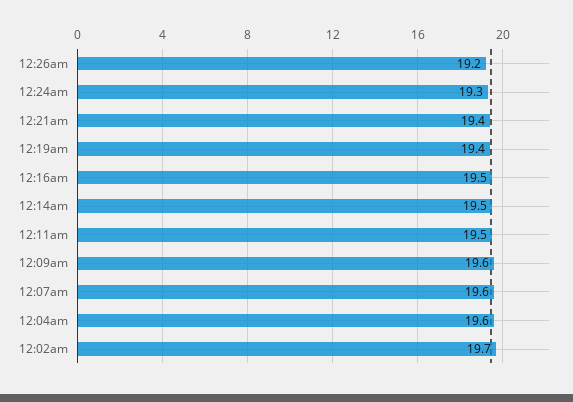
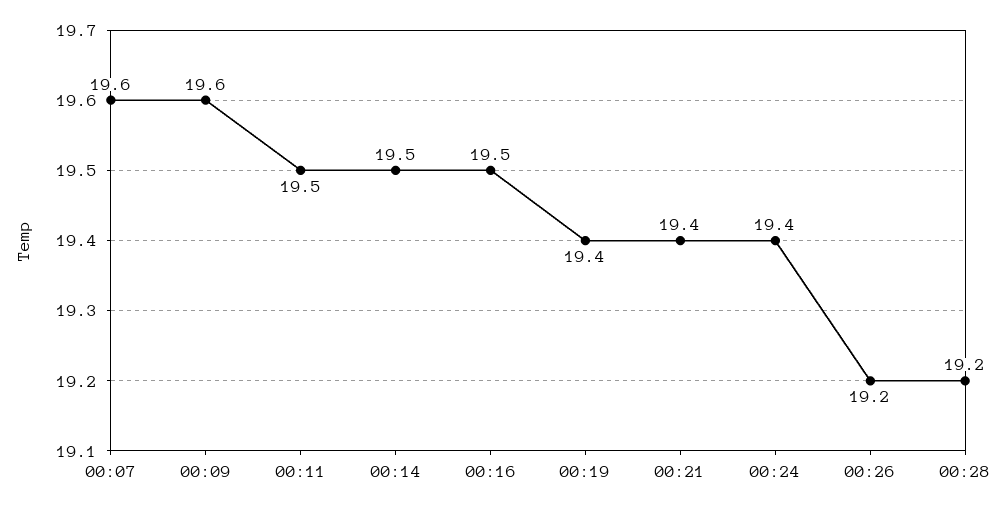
12:24am: 19.3 -> 19.4
12:04am: 19.6 -> none
12:02am: 19.7 -> none
00:28: none -> 19.2

